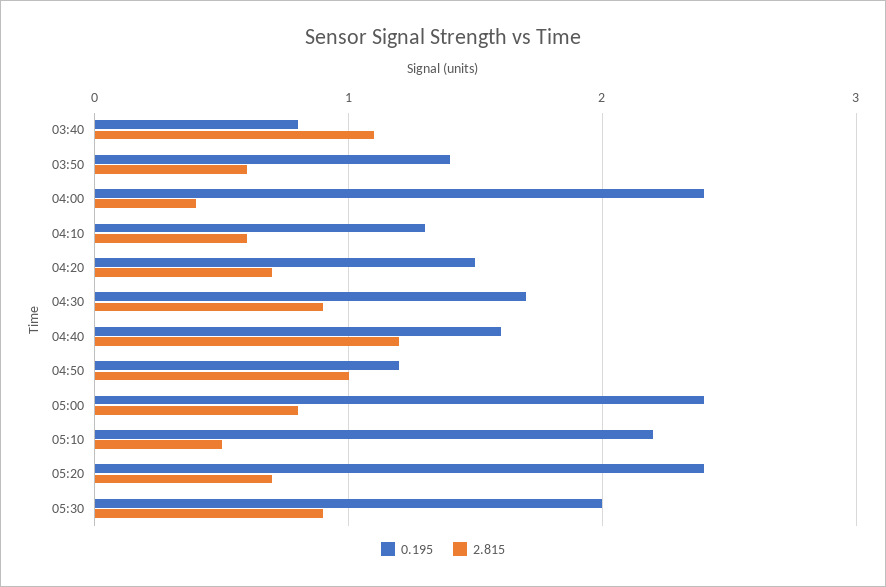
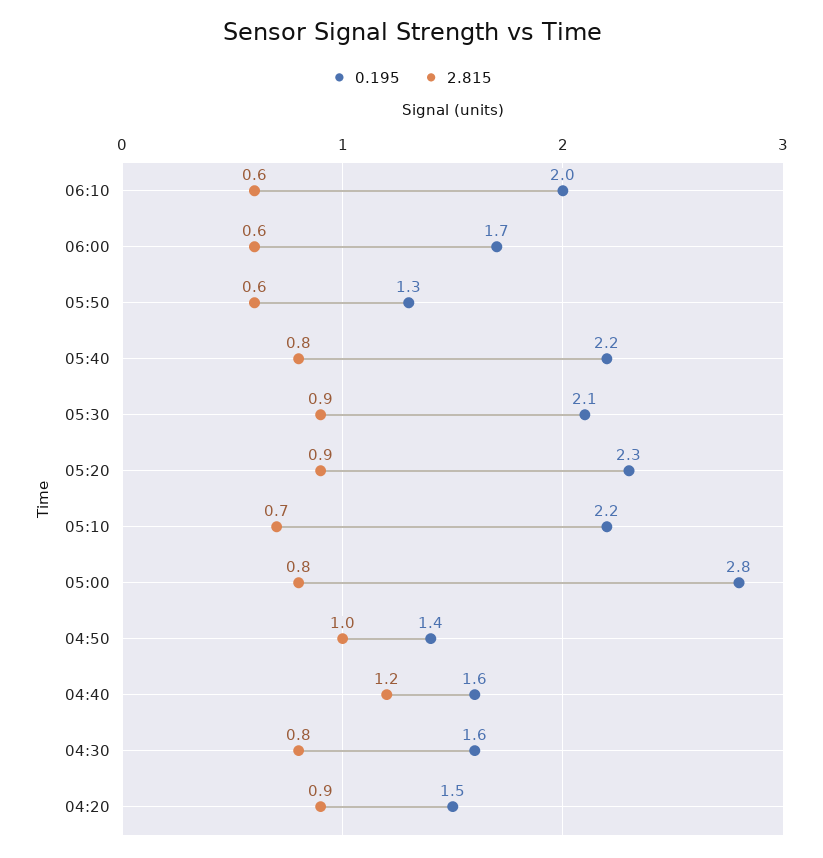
0.195, 03:40: 0.8 -> none
2.815, 03:40: 1.1 -> none
0.195, 03:50: 1.4 -> none
2.815, 03:50: 0.6 -> none
0.195, 04:00: 2.4 -> none
2.815, 04:00: 0.4 -> none
0.195, 04:10: 1.3 -> none
2.815, 04:10: 0.6 -> none
2.815, 04:20: 0.7 -> 0.9
0.195, 04:30: 1.7 -> 1.6
2.815, 04:30: 0.9 -> 0.8
0.195, 04:50: 1.2 -> 1.4
0.195, 05:00: 2.4 -> 2.8
2.815, 05:10: 0.5 -> 0.7
0.195, 05:20: 2.4 -> 2.3
2.815, 05:20: 0.7 -> 0.9
0.195, 05:30: 2 -> 2.1
0.195, 06:10: none -> 2
2.815, 06:10: none -> 0.6
0.195, 06:00: none -> 1.7
2.815, 06:00: none -> 0.6
0.195, 05:50: none -> 1.3
2.815, 05:50: none -> 0.6
0.195, 05:40: none -> 2.2
2.815, 05:40: none -> 0.8

